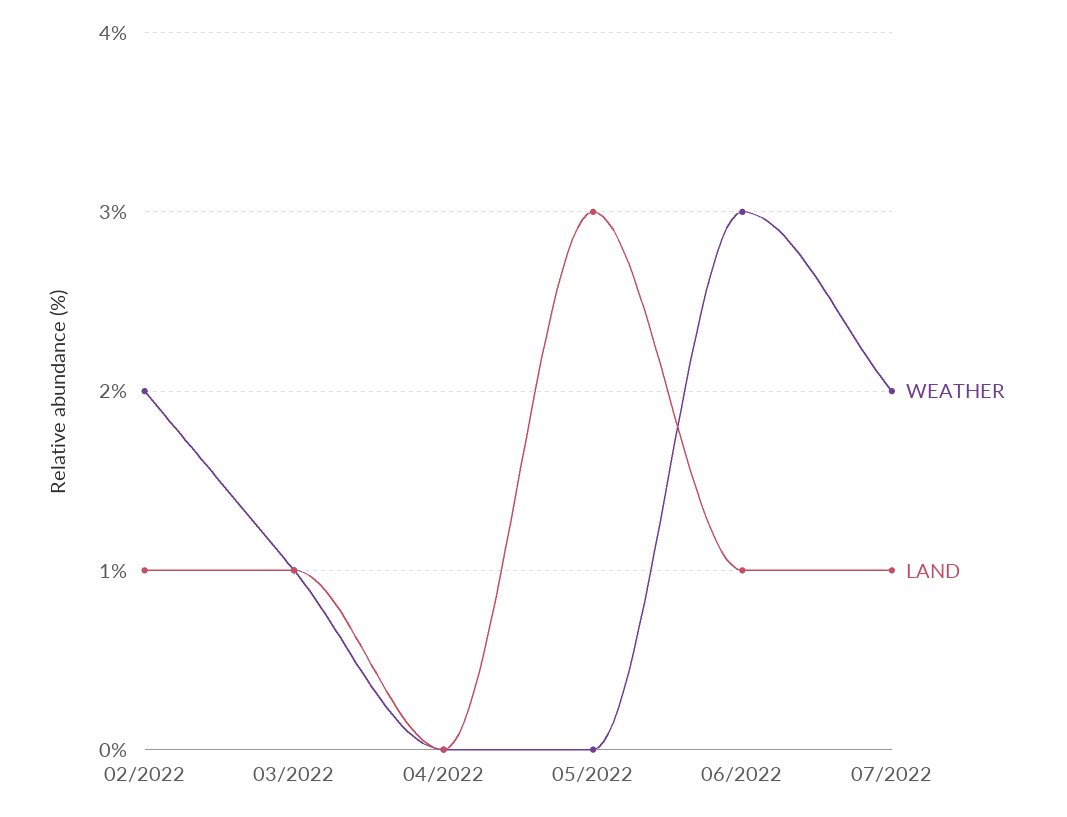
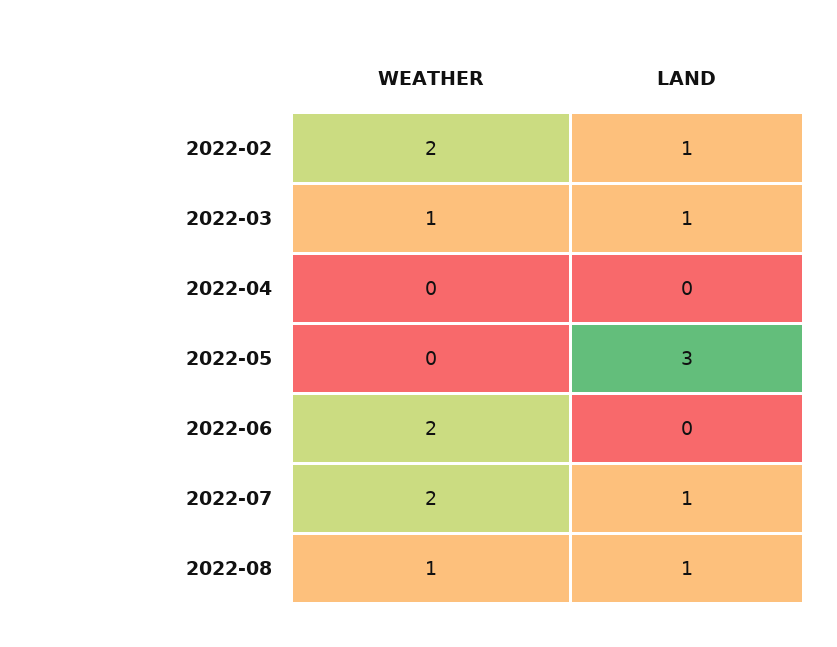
WEATHER, 06/2022: 3 -> 2
LAND, 06/2022: 1 -> 0
WEATHER, 2022-08: none -> 1
LAND, 2022-08: none -> 1

